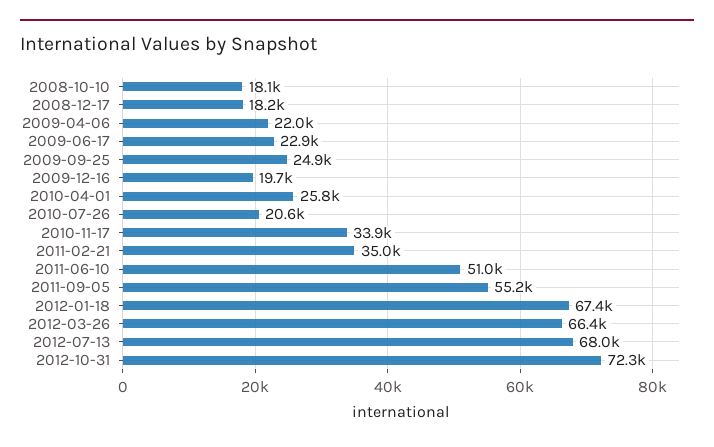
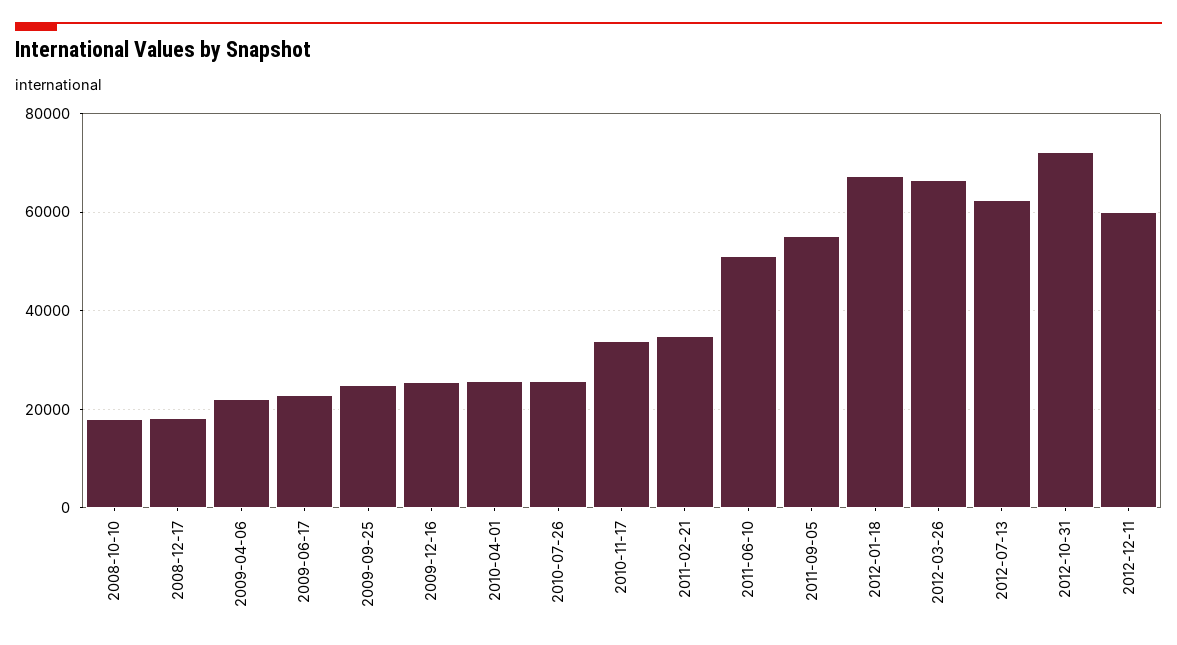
2009-12-16: 19700 -> 26000
2010-07-26: 20600 -> 26000
2012-07-13: 68000 -> 62000
2012-12-11: none -> 60000

